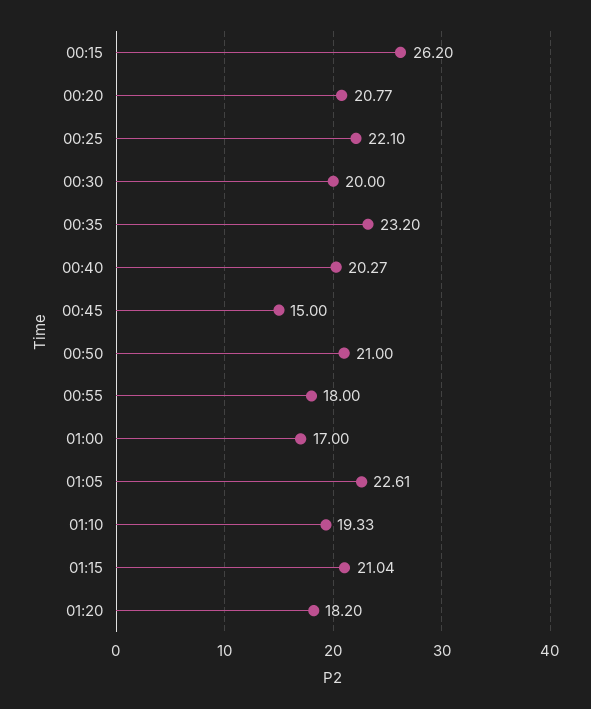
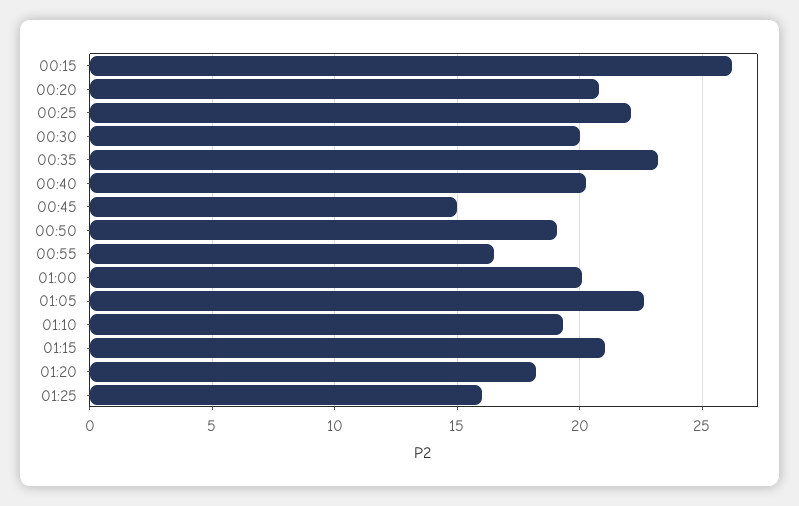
00:50: 21 -> 19
00:55: 18 -> 16.5
01:00: 17 -> 20
01:25: none -> 16

